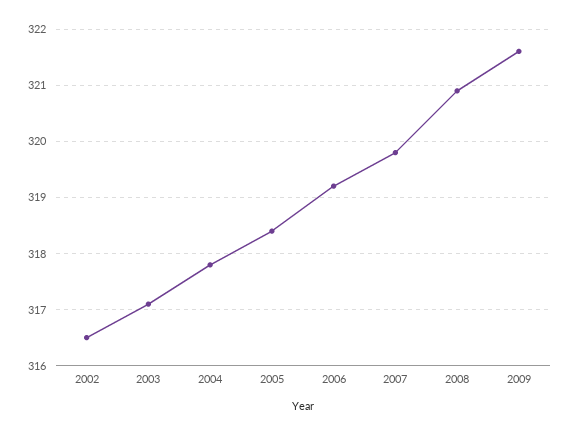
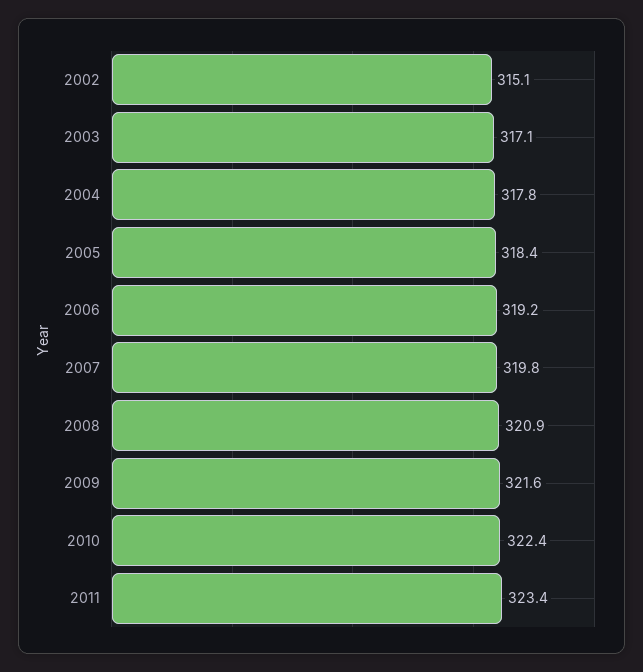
2002: 316.5 -> 315.1
2010: none -> 322.4
2011: none -> 323.4

